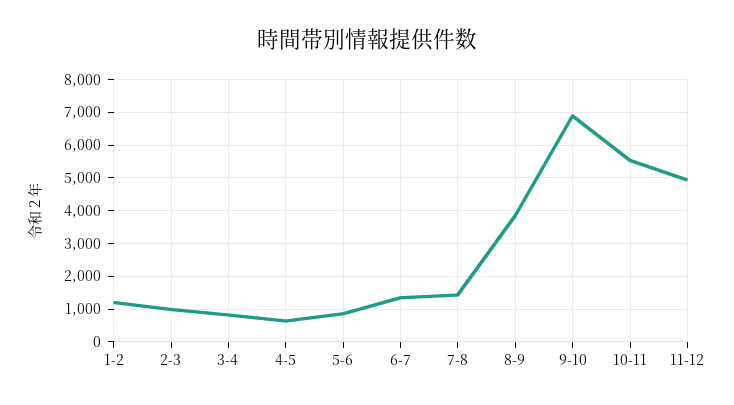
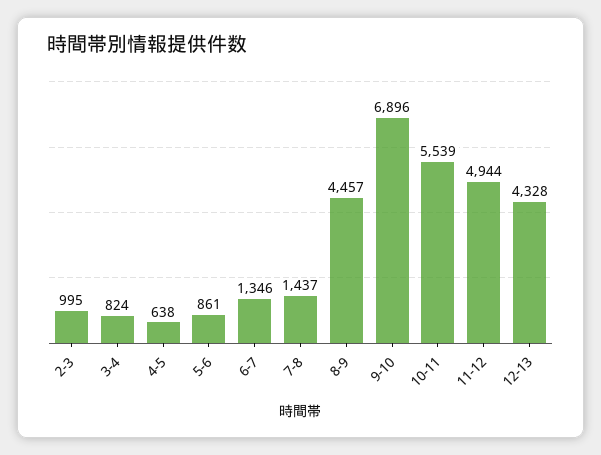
1-2: 1200 -> none
8-9: 3800 -> 4457
12-13: none -> 4328

